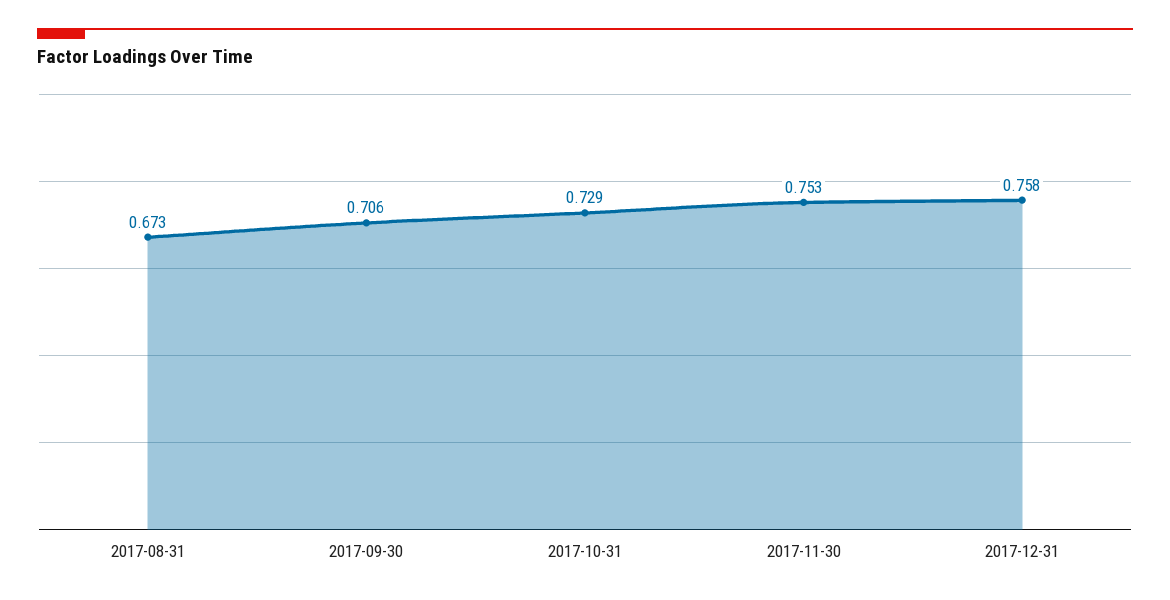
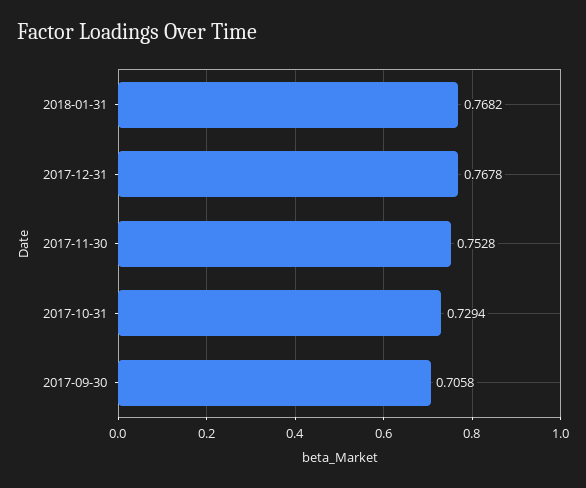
2017-08-31: 0.673 -> none
2017-12-31: 0.758 -> 0.7678
2018-01-31: none -> 0.7682

